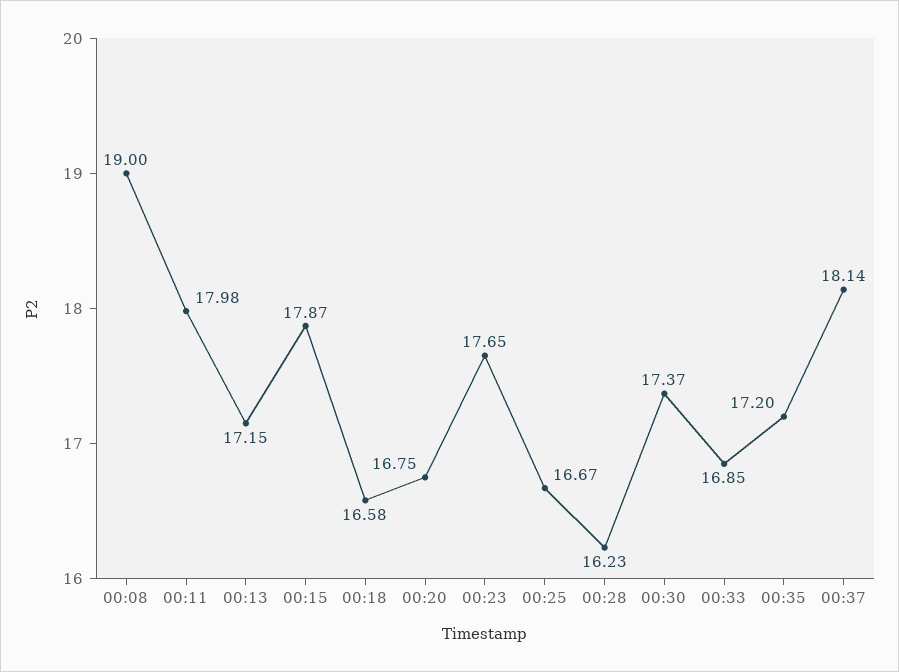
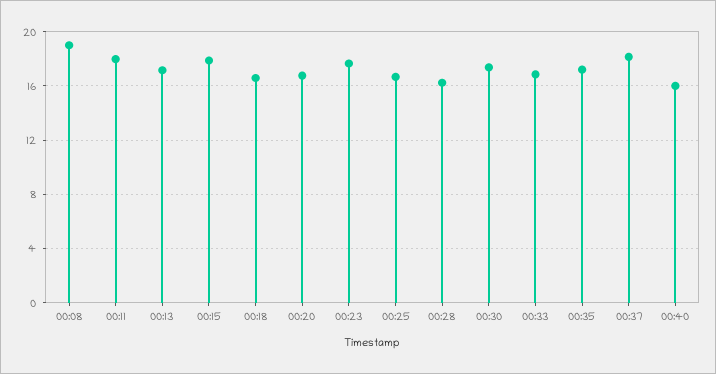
00:40: none -> 16

